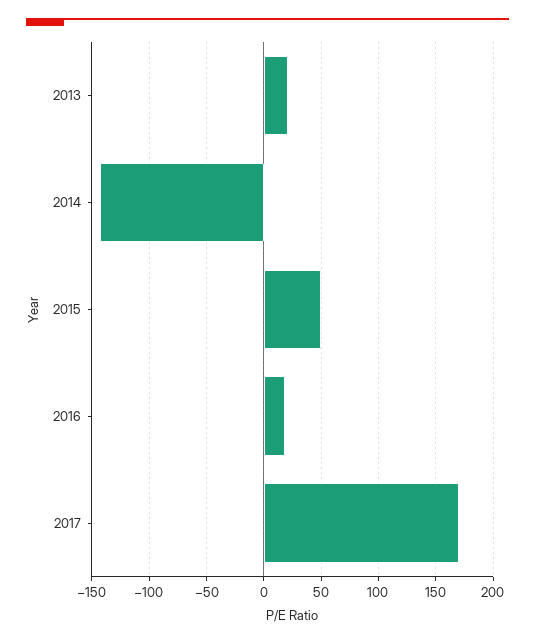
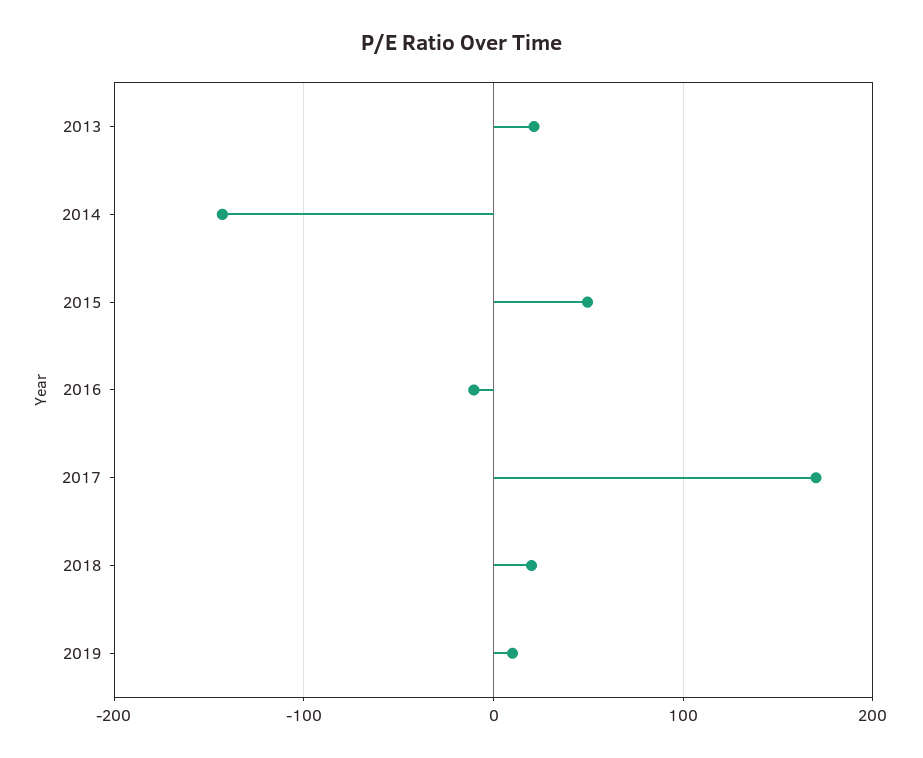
2016: 20 -> -10
2018: none -> 20
2019: none -> 10

